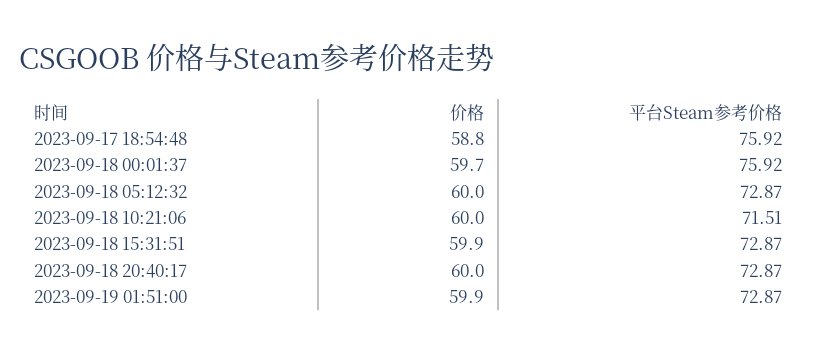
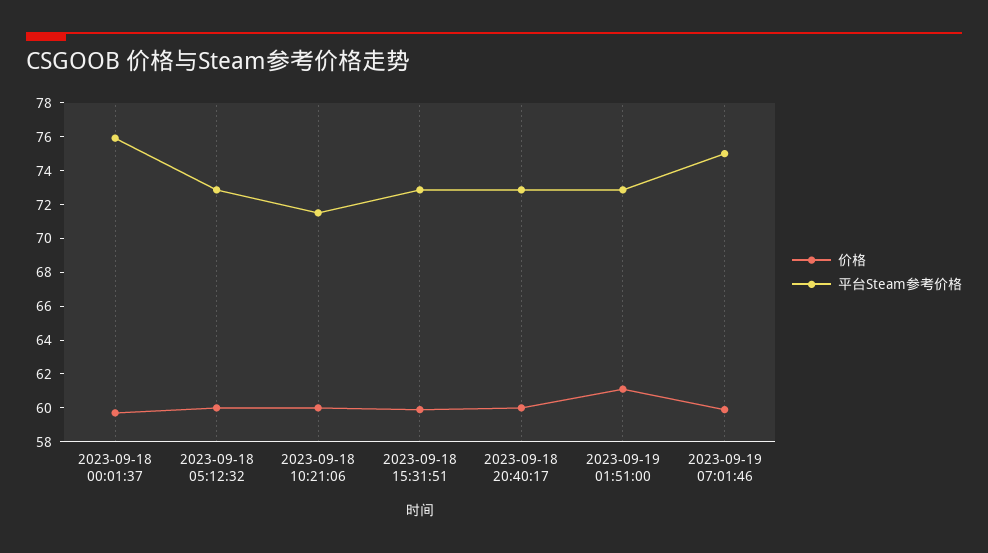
价格, 2023-09-17 18:54:48: 58.8 -> none
平台Steam参考价格, 2023-09-17 18:54:48: 75.92 -> none
价格, 2023-09-19 01:51:00: 59.9 -> 61
价格, 2023-09-19 07:01:46: none -> 60
平台Steam参考价格, 2023-09-19 07:01:46: none -> 75

